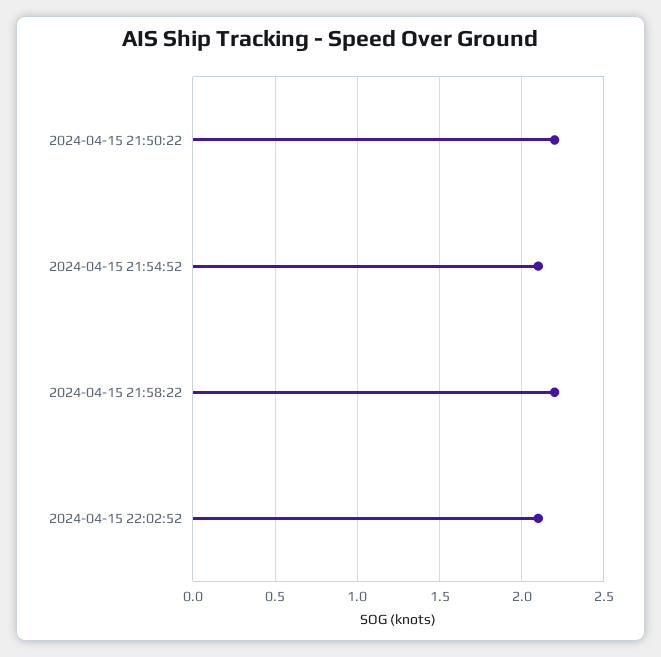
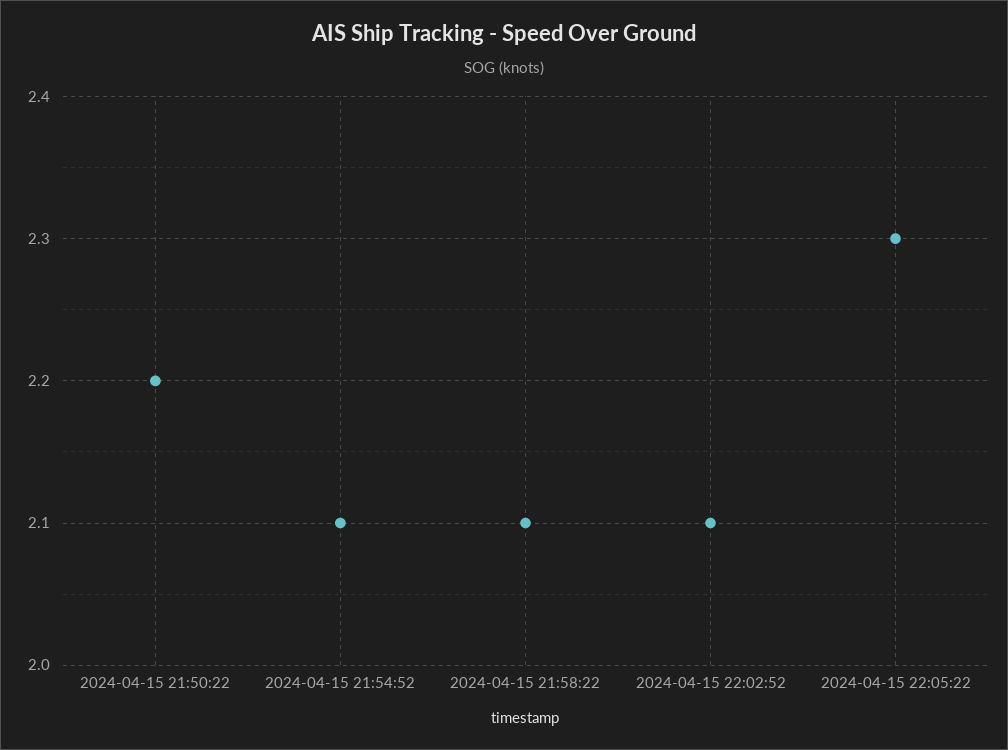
2024-04-15 21:58:22: 2.2 -> 2.1
2024-04-15 22:05:22: none -> 2.3

